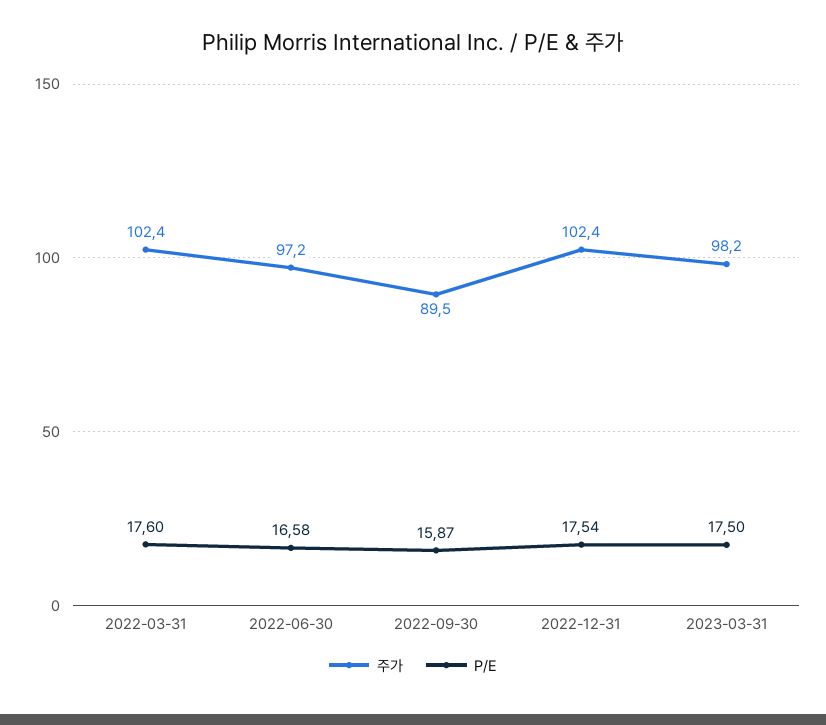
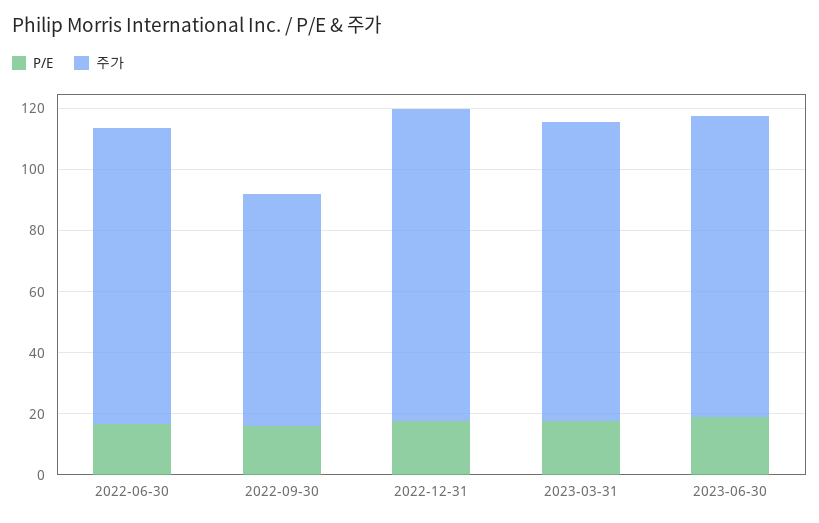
주가, 2022-03-31: 102.4 -> none
P/E, 2022-03-31: 17.6 -> none
주가, 2022-09-30: 89.5 -> 75
P/E, 2023-06-30: none -> 20
주가, 2023-06-30: none -> 100

